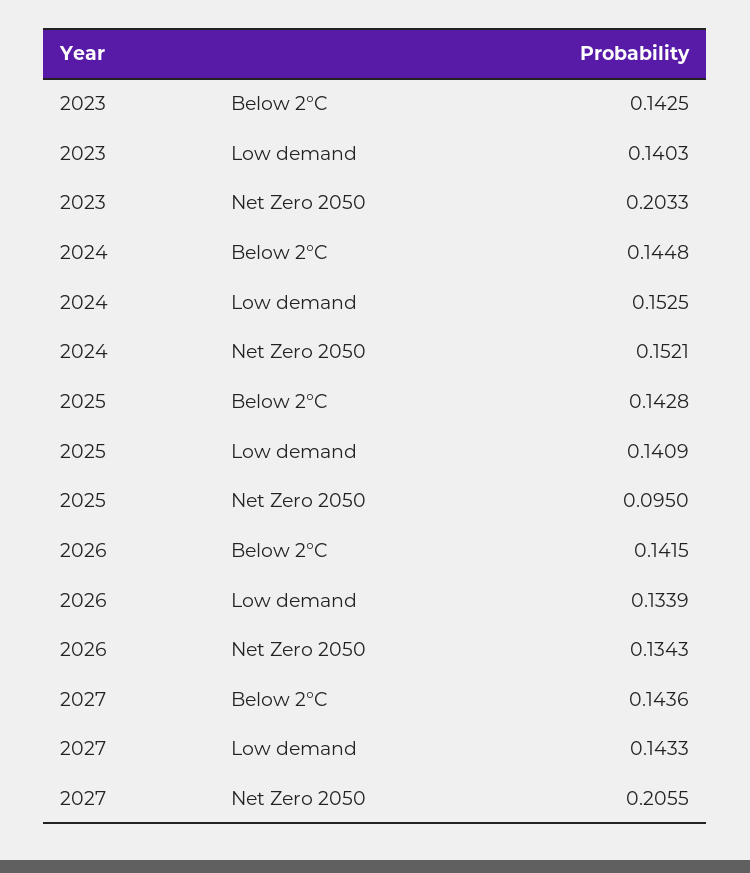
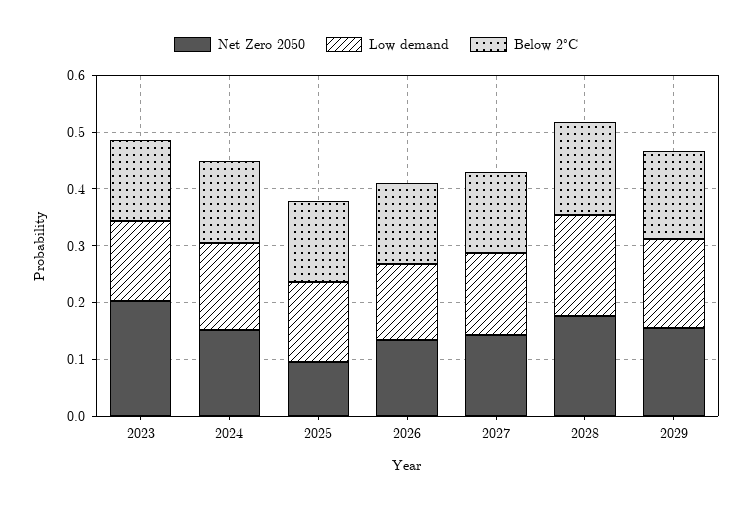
Net Zero 2050, 2027: 0.2055 -> 0.14
Net Zero 2050, 2028: none -> 0.18
Low demand, 2028: none -> 0.18
Below 2°C, 2028: none -> 0.16
Net Zero 2050, 2029: none -> 0.16
Low demand, 2029: none -> 0.16
Below 2°C, 2029: none -> 0.16

